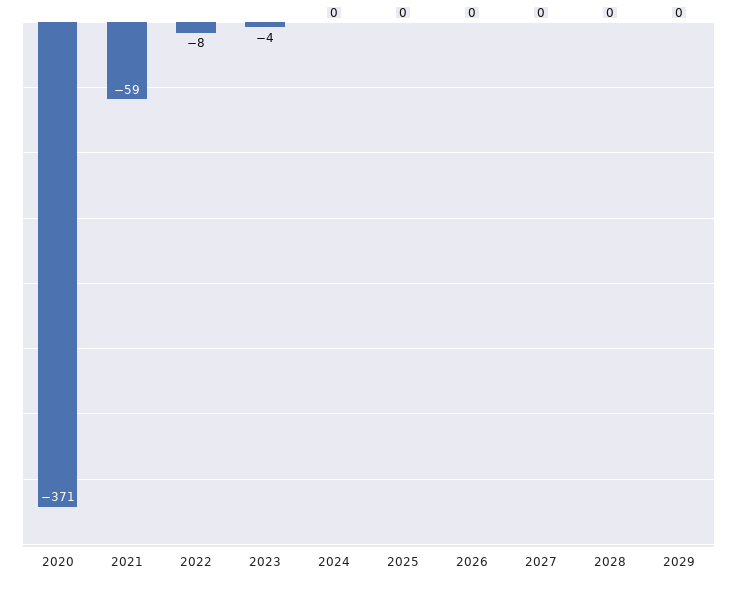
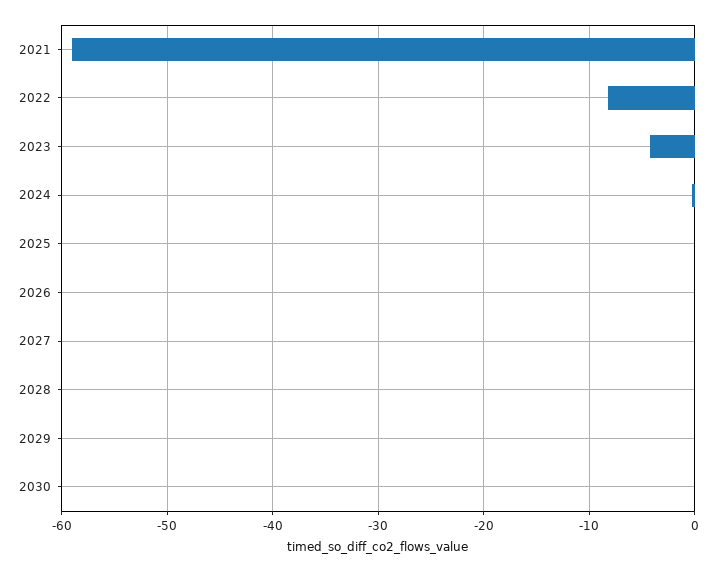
2020: -371 -> none
2030: none -> 0

